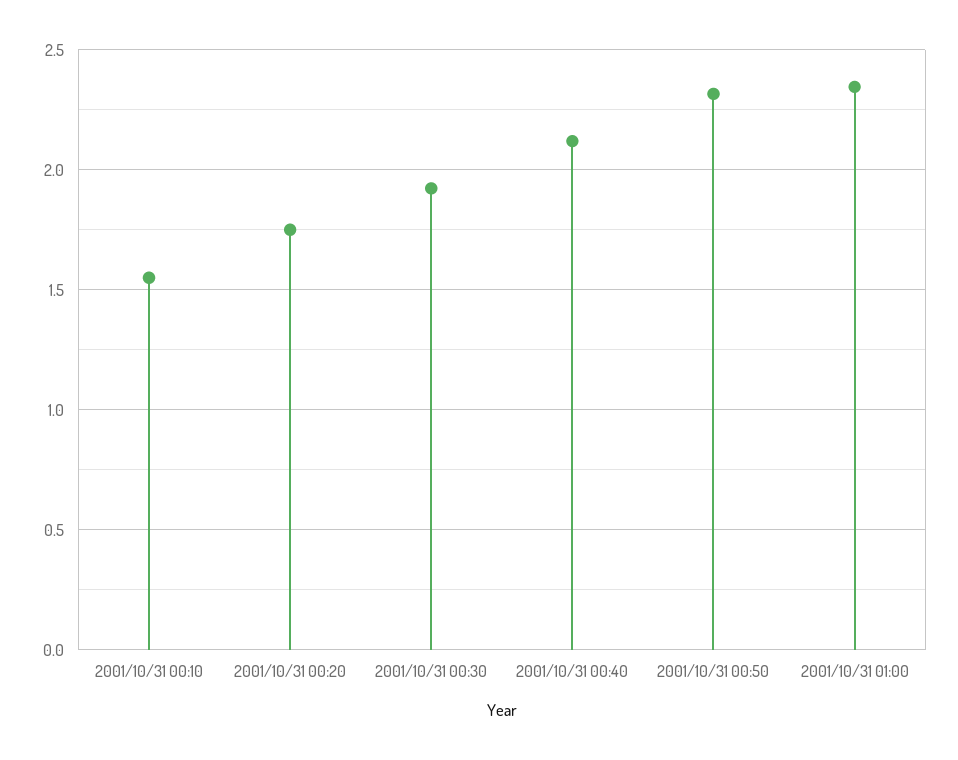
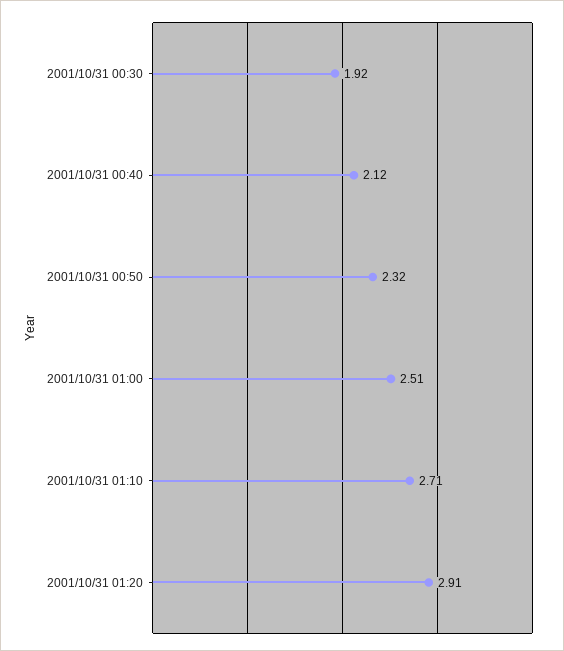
2001/10/31 00:10: 1.55 -> none
2001/10/31 00:20: 1.75 -> none
2001/10/31 01:00: 2.35 -> 2.51
2001/10/31 01:10: none -> 2.71
2001/10/31 01:20: none -> 2.91

